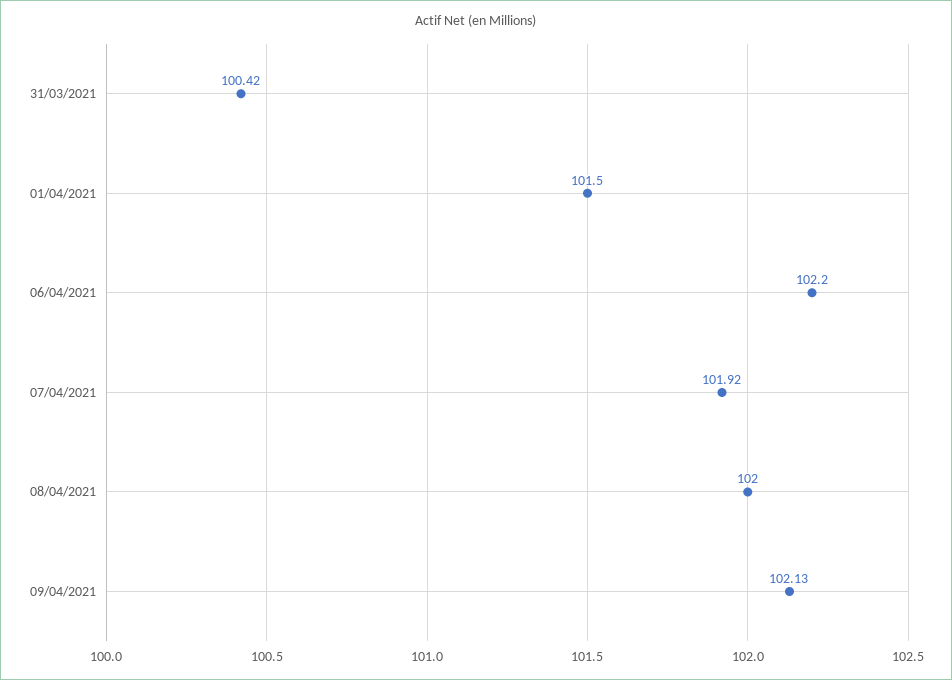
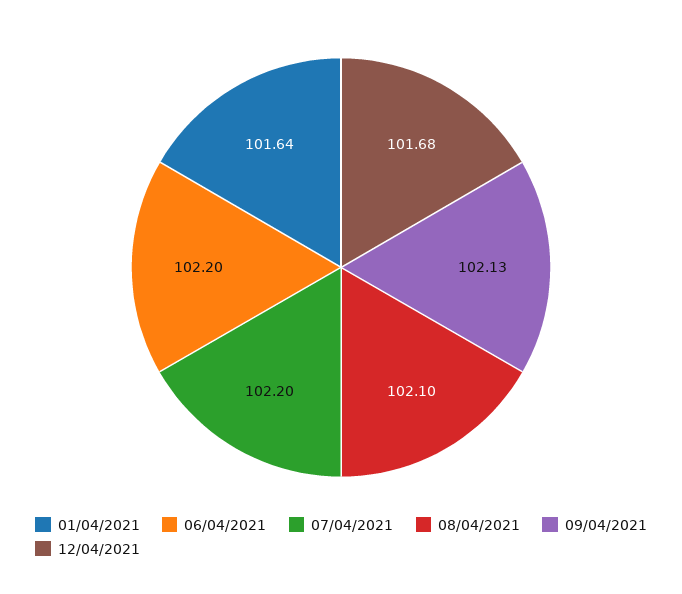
31/03/2021: 100.42 -> none
01/04/2021: 101.5 -> 101.64
07/04/2021: 101.92 -> 102.2
08/04/2021: 102 -> 102.1
12/04/2021: none -> 101.68

